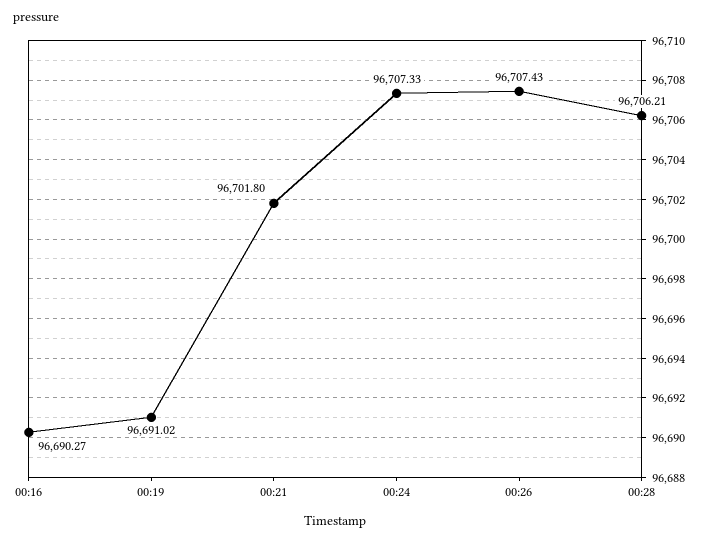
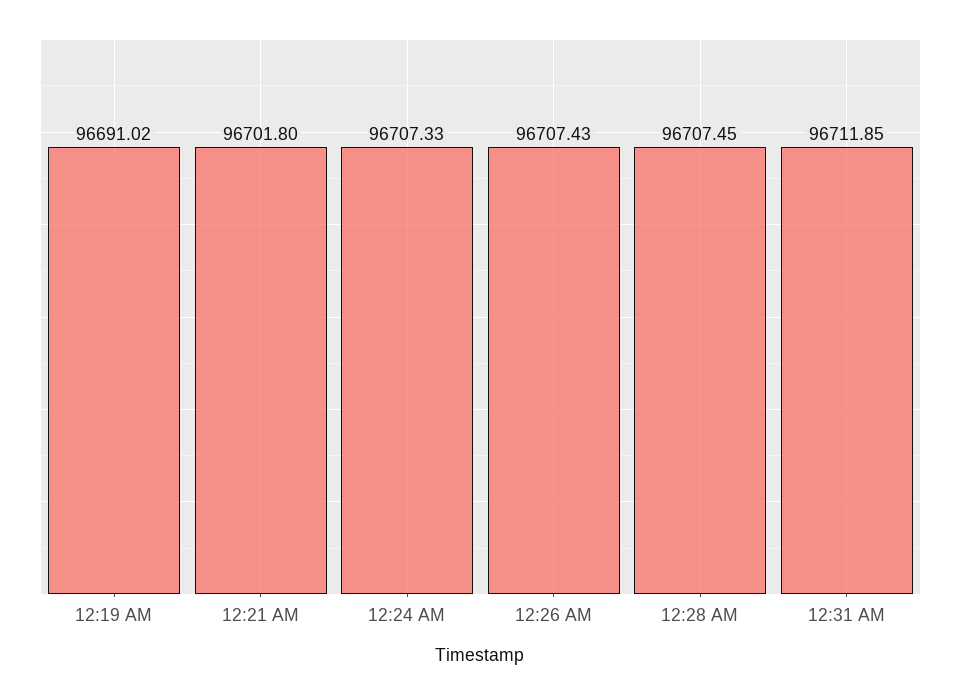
00:16: 96690.27 -> none
00:28: 96706.21 -> 96707.45
12:31 AM: none -> 96711.85

